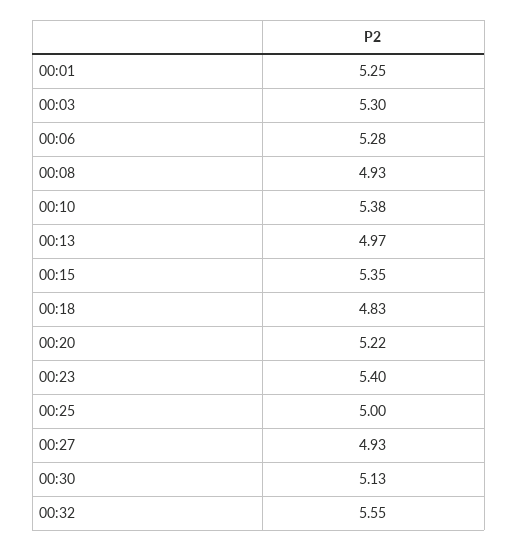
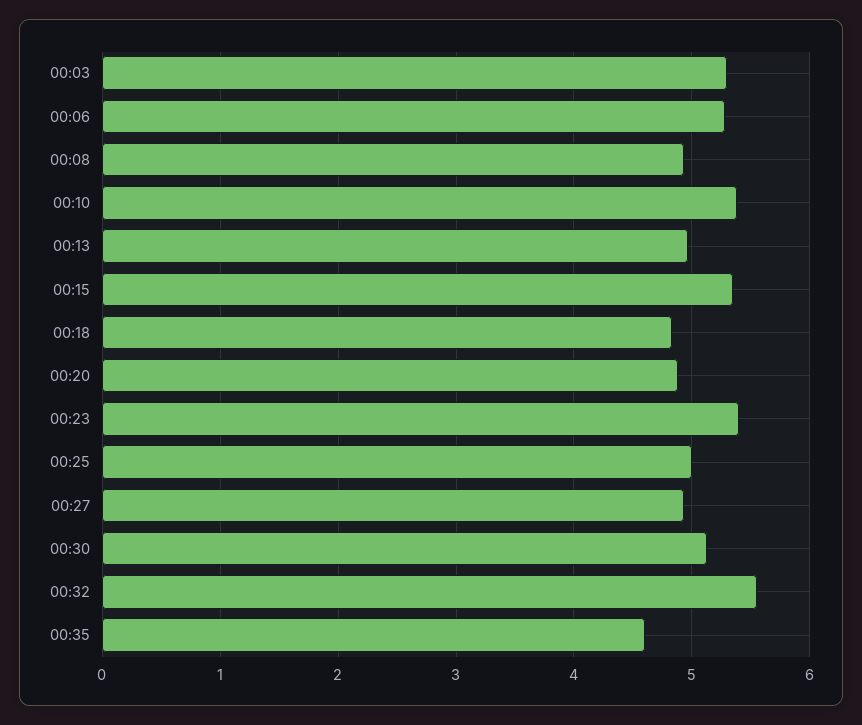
00:01: 5.25 -> none
00:20: 5.22 -> 4.9
00:35: none -> 4.6

